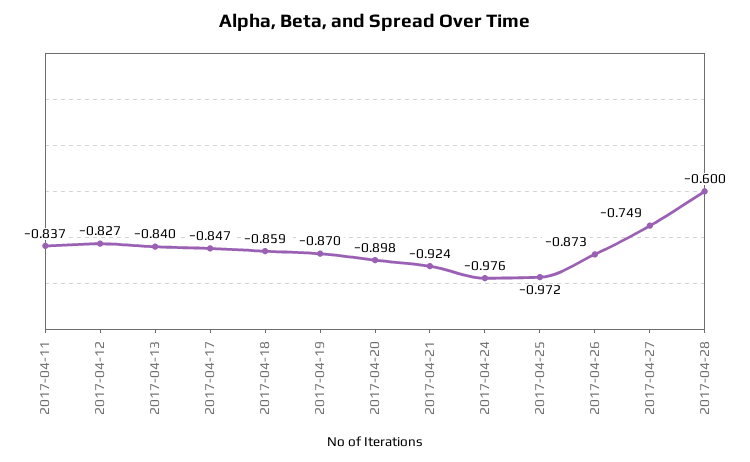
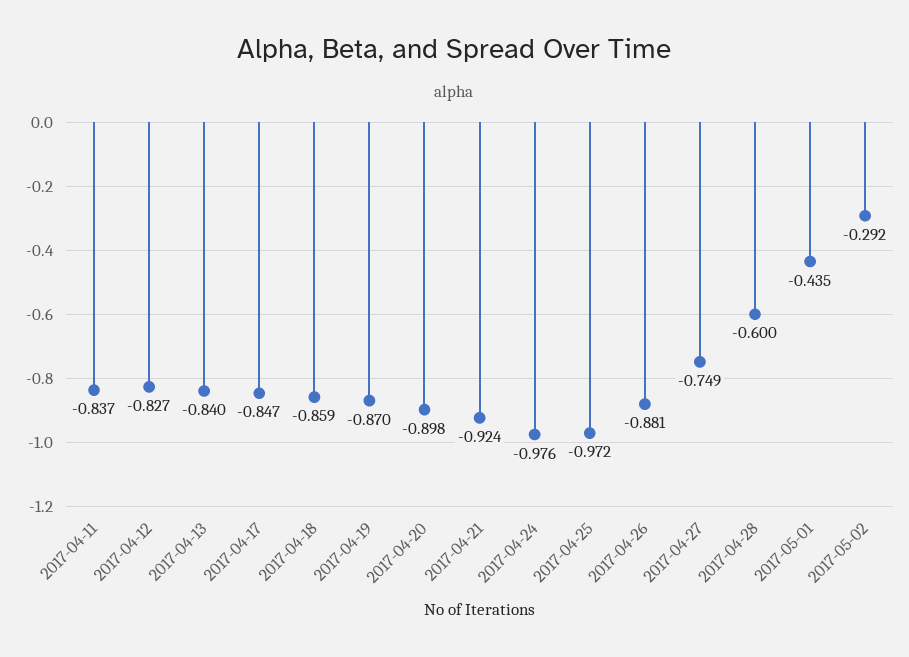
2017-04-26: -0.873 -> -0.881
2017-05-01: none -> -0.435
2017-05-02: none -> -0.292

